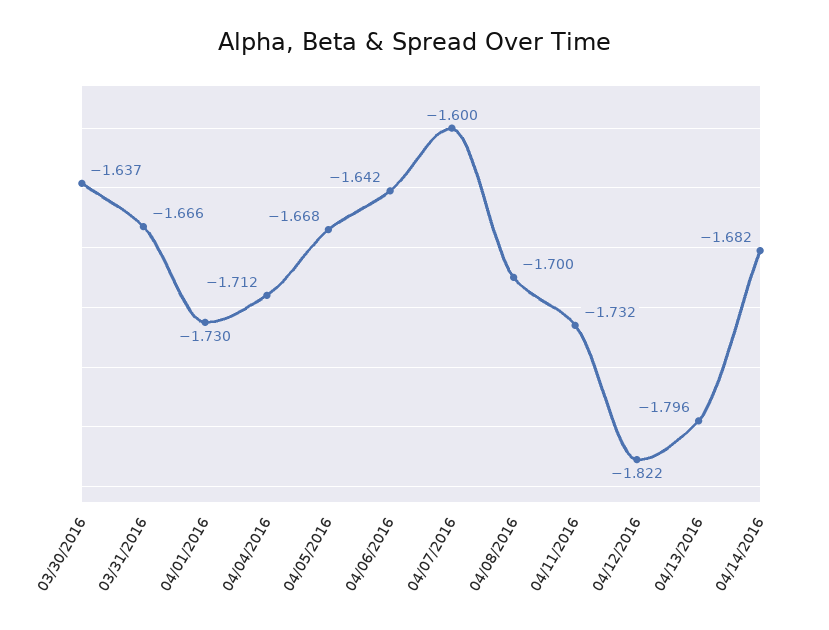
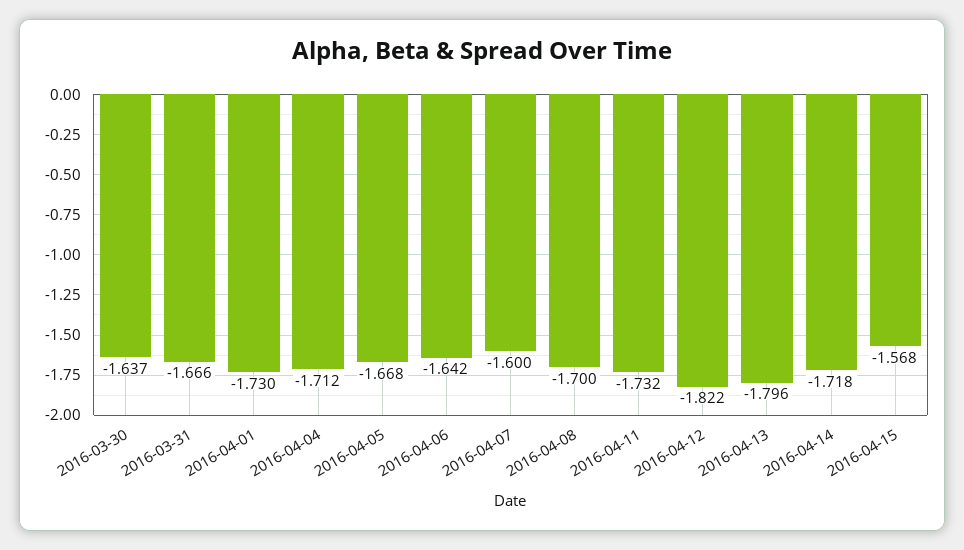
04/14/2016: -1.682 -> -1.718
2016-04-15: none -> -1.568

